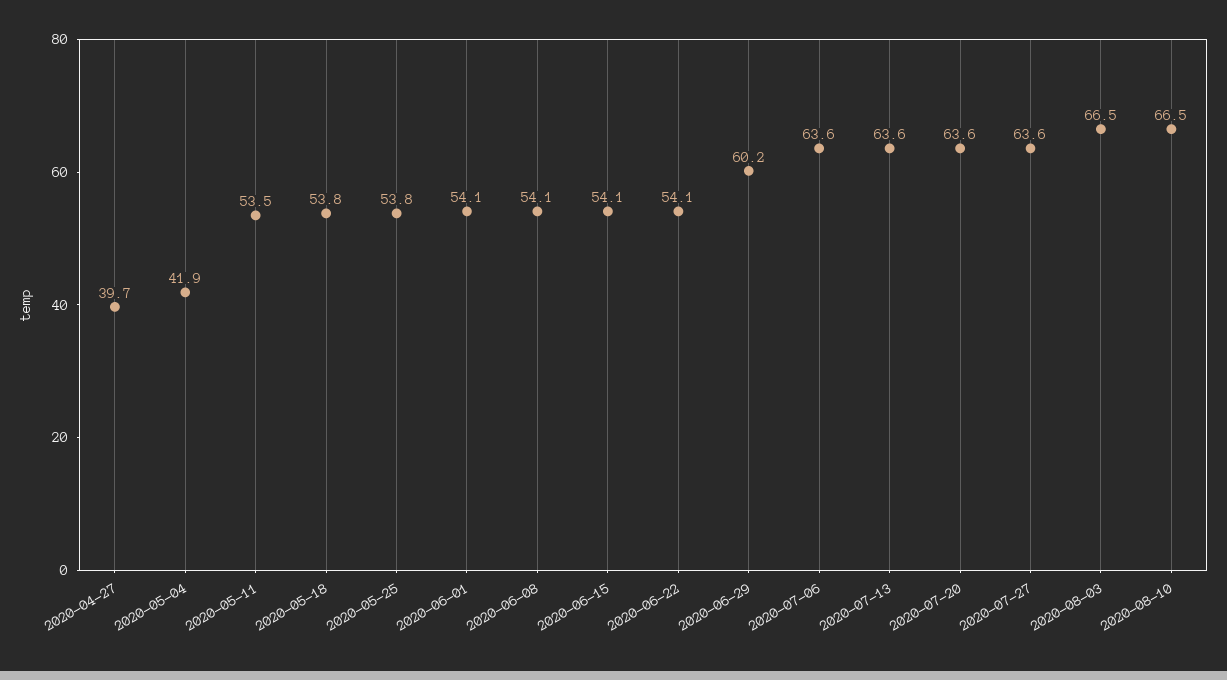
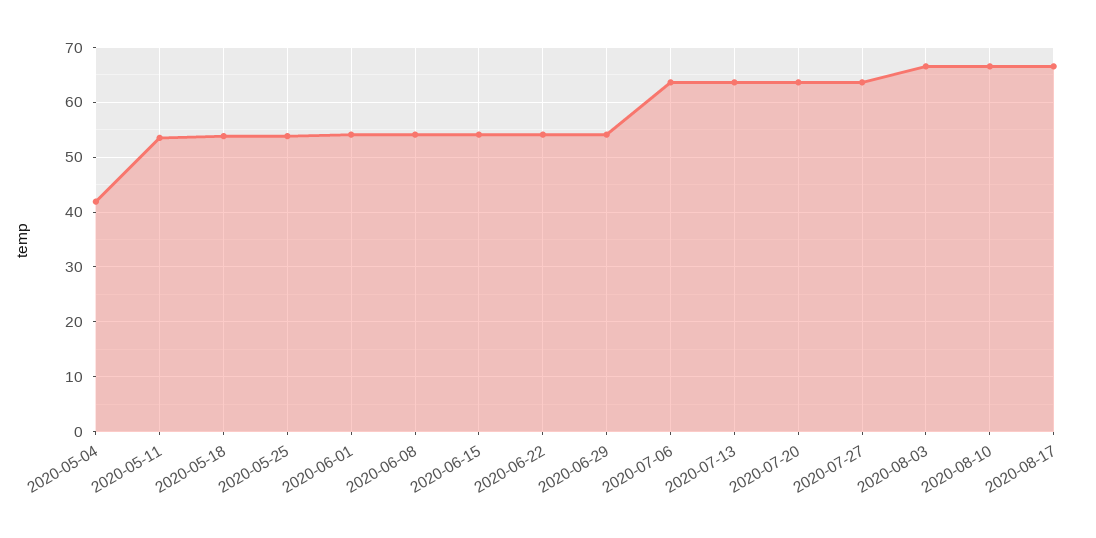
2020-04-27: 39.7 -> none
2020-06-29: 60.2 -> 54
2020-08-17: none -> 66

